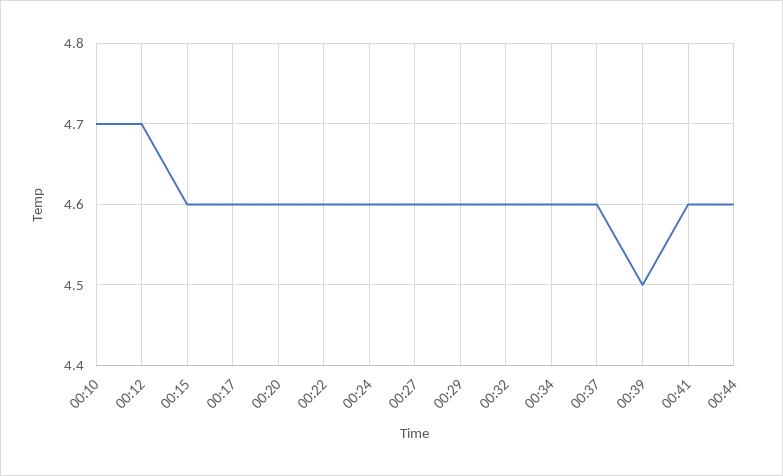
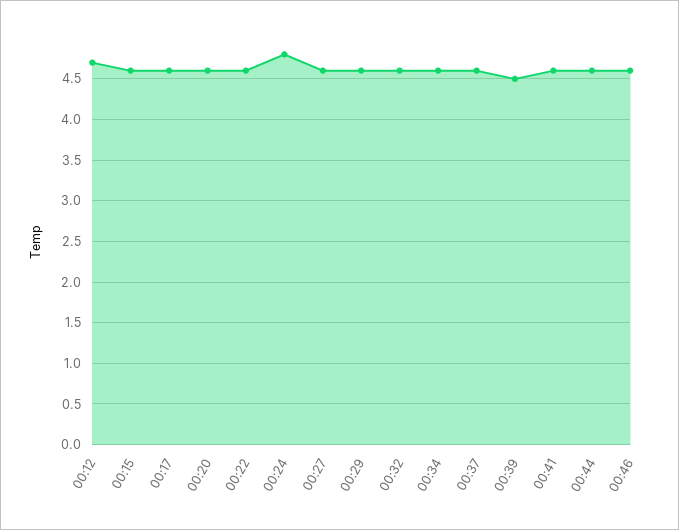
00:10: 4.7 -> none
00:24: 4.6 -> 4.8
00:46: none -> 4.6

